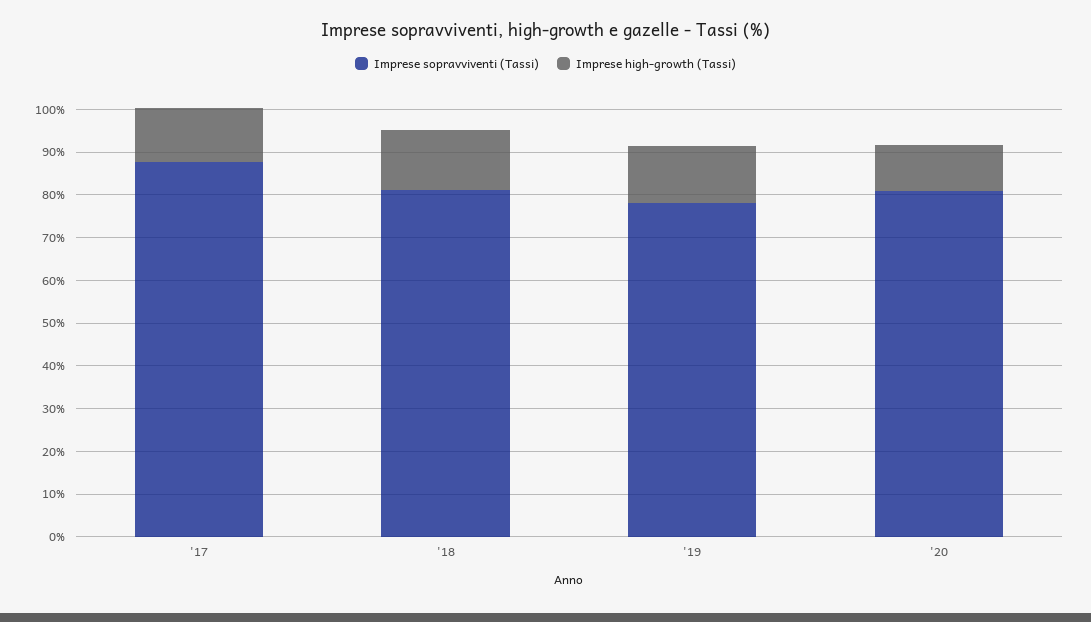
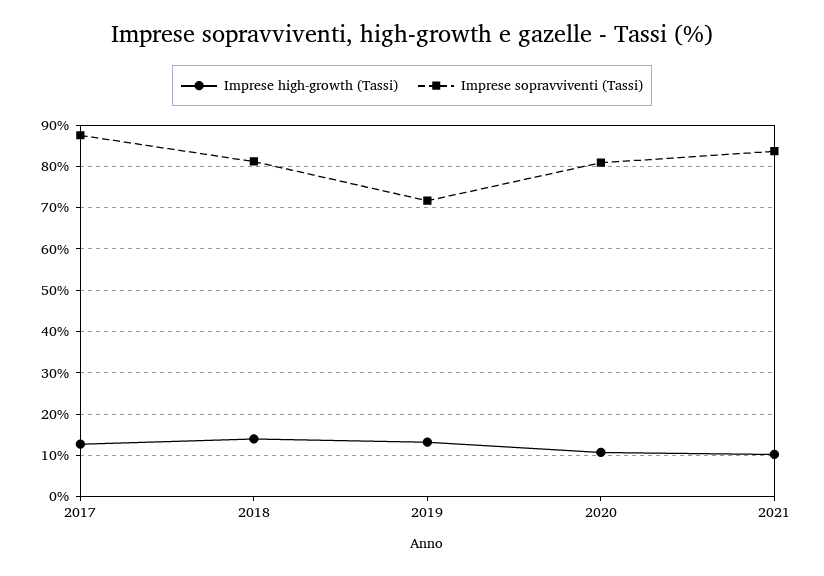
Imprese sopravviventi (Tassi), '19: 78 -> 72
Imprese high-growth (Tassi), 2021: none -> 10
Imprese sopravviventi (Tassi), 2021: none -> 84

